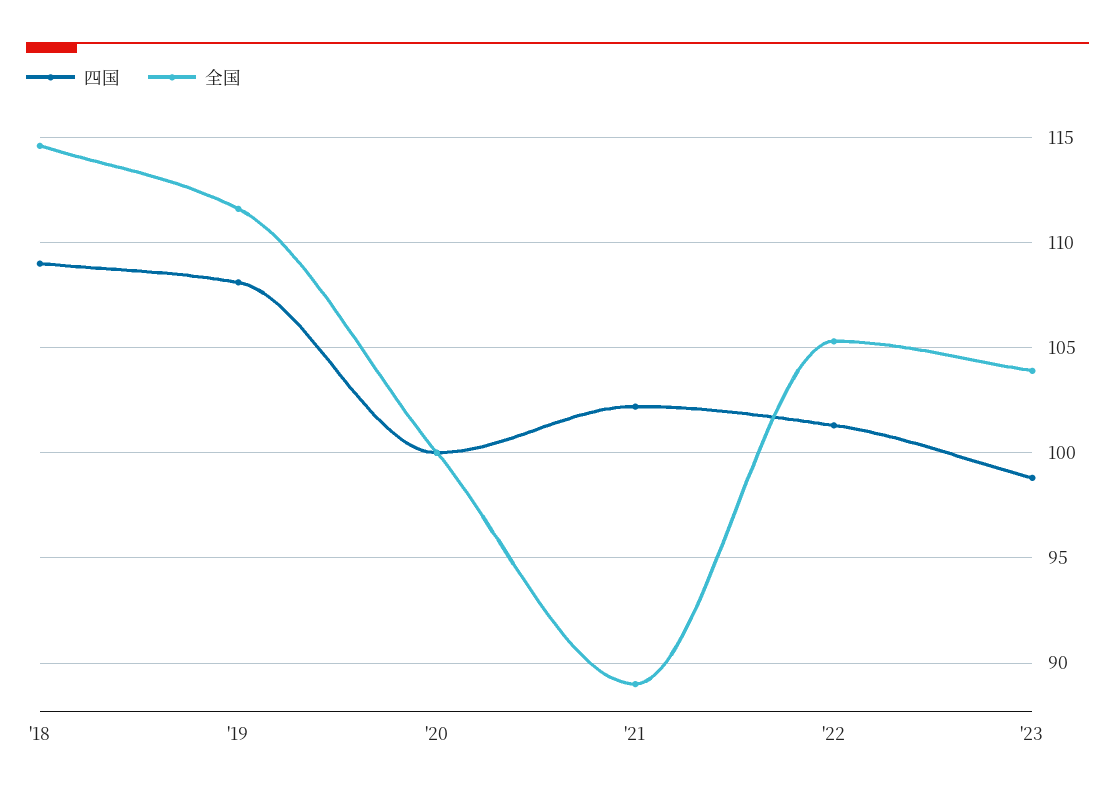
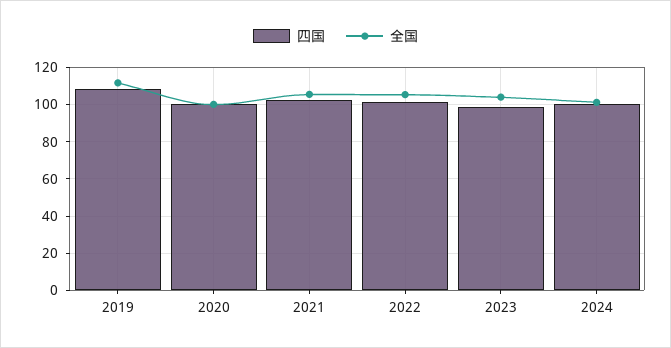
四国, '18: 109 -> none
全国, '18: 114.5 -> none
全国, '21: 89 -> 105
四国, 2024: none -> 100
全国, 2024: none -> 100

